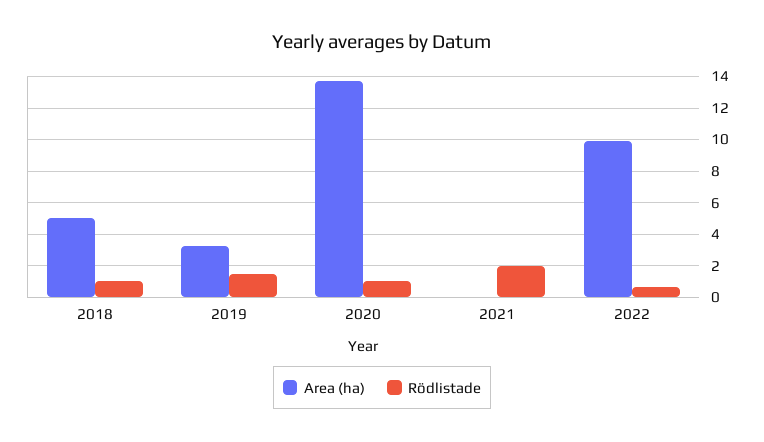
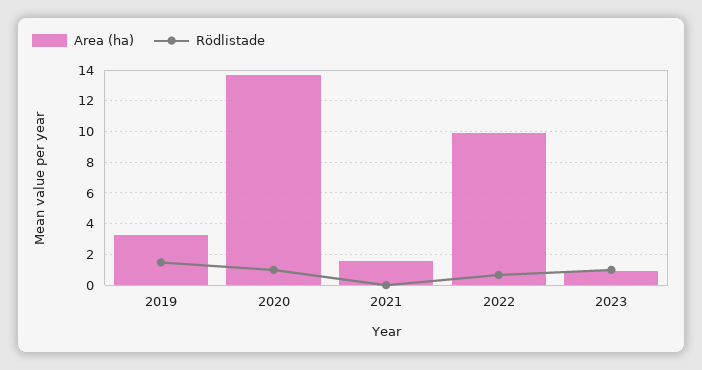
Area (ha), 2018: 5 -> none
Rödlistade, 2018: 1 -> none
Area (ha), 2021: 0 -> 1.5
Rödlistade, 2021: 2 -> 0
Area (ha), 2023: none -> 1
Rödlistade, 2023: none -> 1

